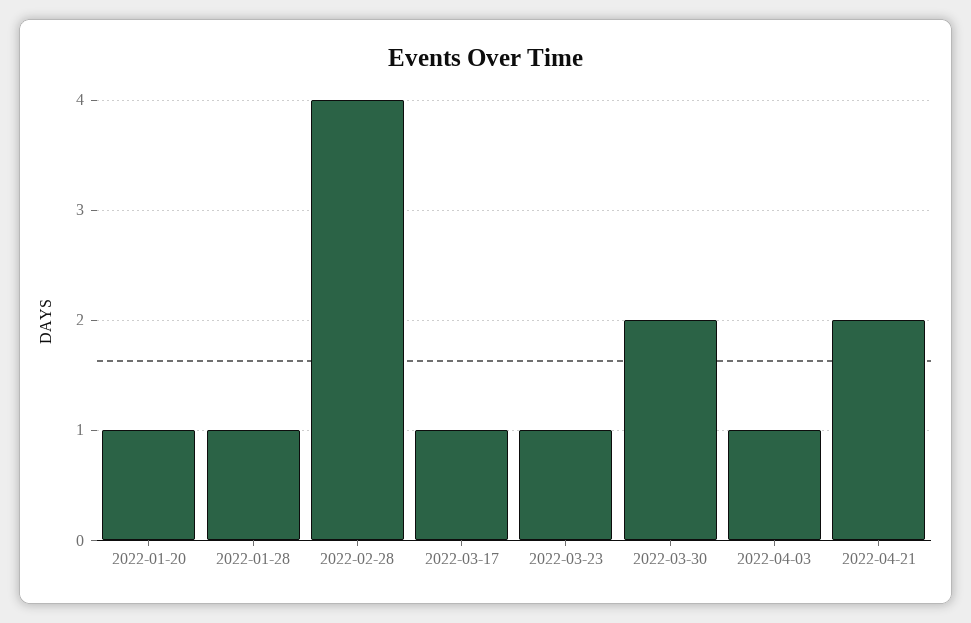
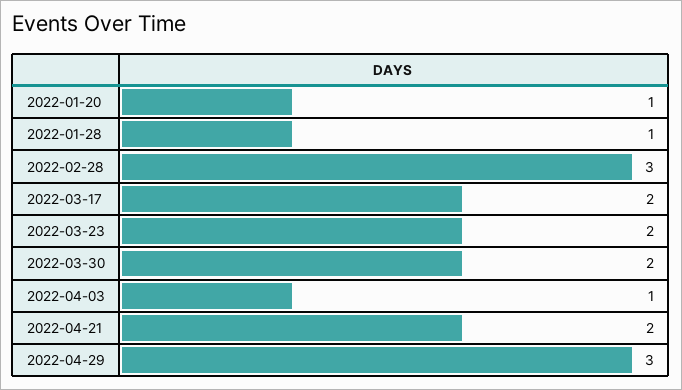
2022-02-28: 4 -> 3
2022-03-17: 1 -> 2
2022-03-23: 1 -> 2
2022-04-29: none -> 3

